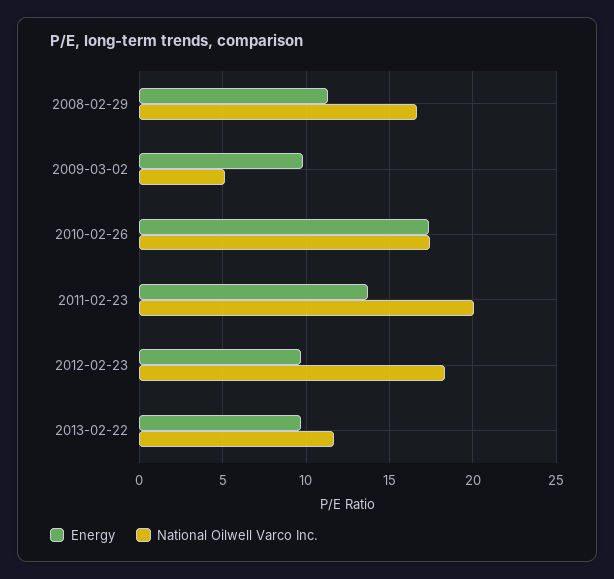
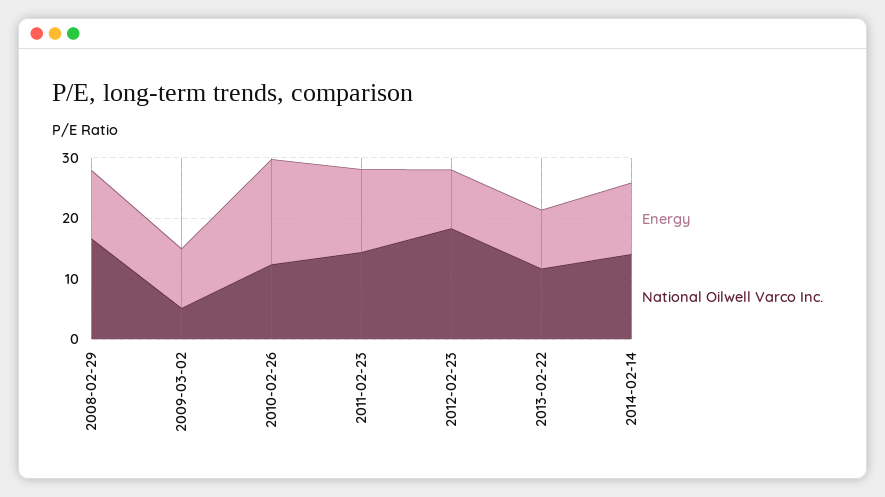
National Oilwell Varco Inc., 2010-02-26: 17.5 -> 12
National Oilwell Varco Inc., 2011-02-23: 20 -> 14
Energy, 2014-02-14: none -> 12
National Oilwell Varco Inc., 2014-02-14: none -> 14

